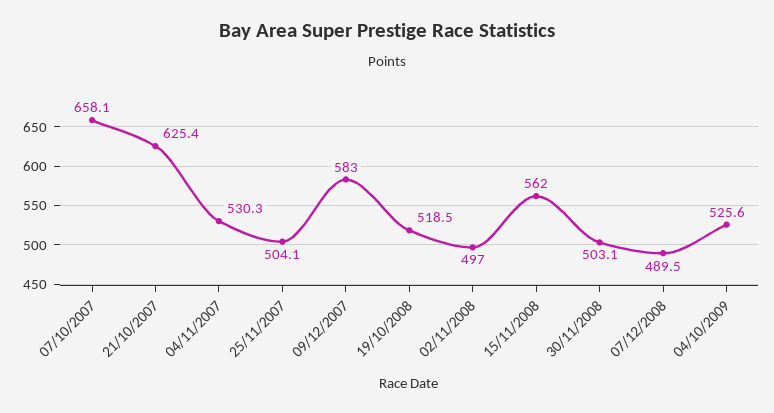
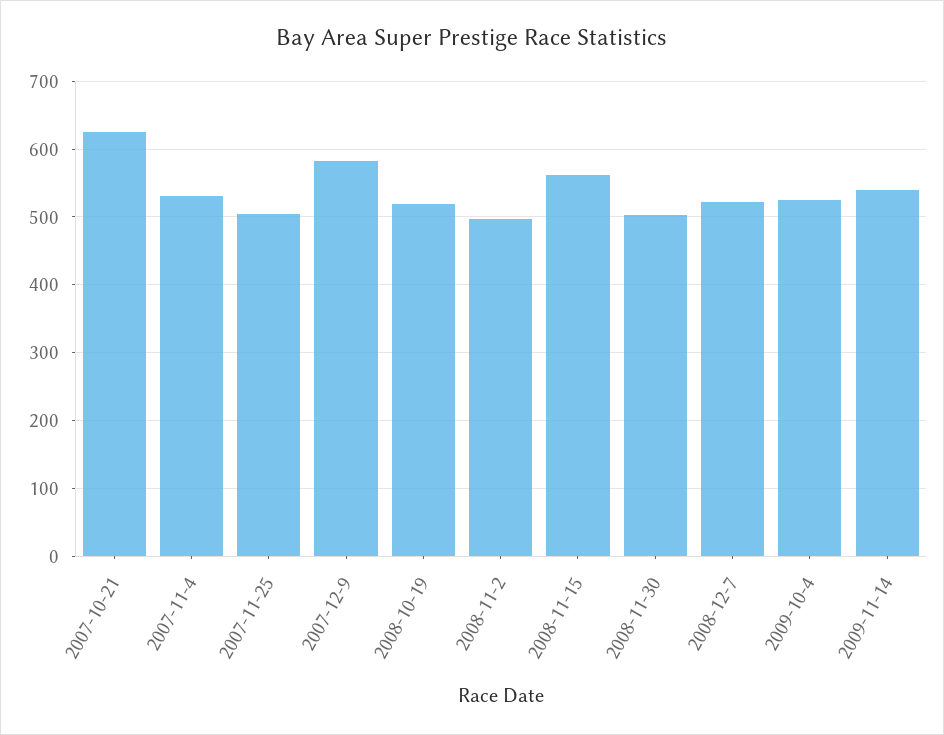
07/10/2007: 658.1 -> none
07/12/2008: 489.5 -> 520
2009-11-14: none -> 540

